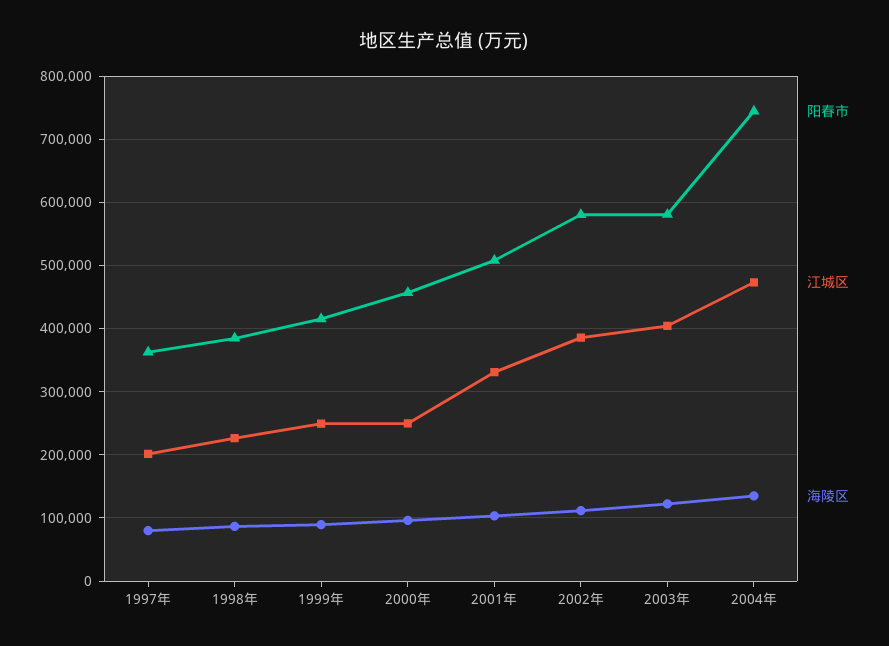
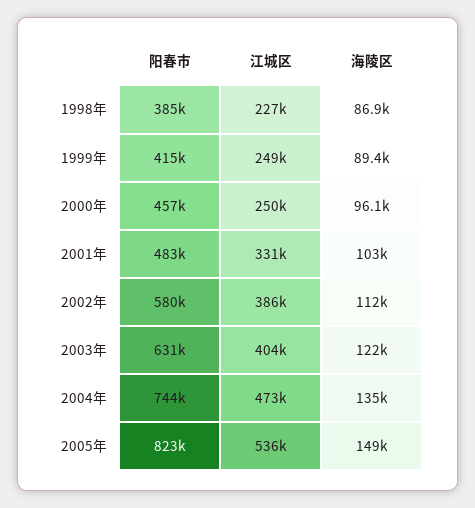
阳春市, 1997年: 360000 -> none
江城区, 1997年: 200000 -> none
海陵区, 1997年: 80000 -> none
阳春市, 2001年: 510000 -> 483000
阳春市, 2003年: 580000 -> 631000
阳春市, 2005年: none -> 823000
江城区, 2005年: none -> 536000
海陵区, 2005年: none -> 149000

